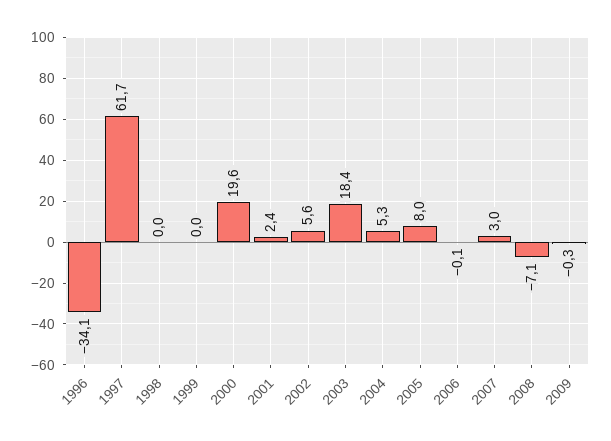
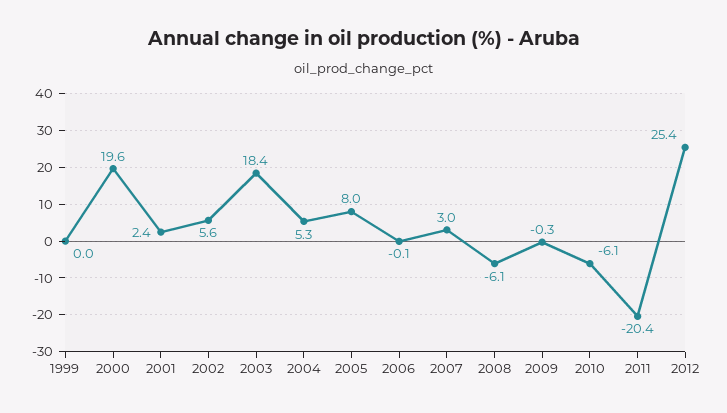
1996: -34.1 -> none
1997: 61.7 -> none
1998: 0 -> none
2008: -7.1 -> -6.1
2010: none -> -6.1
2011: none -> -20.4
2012: none -> 25.4

